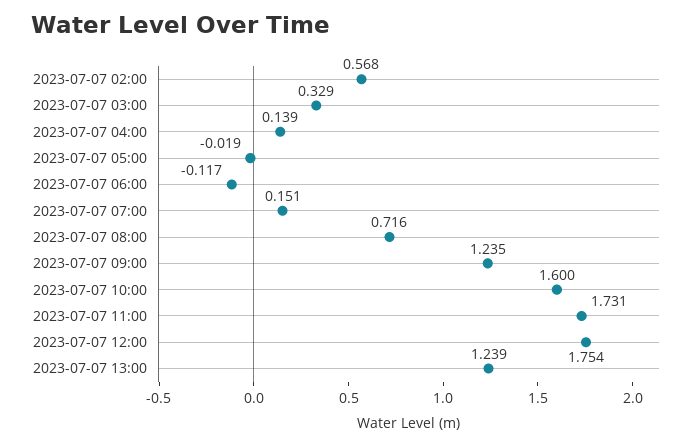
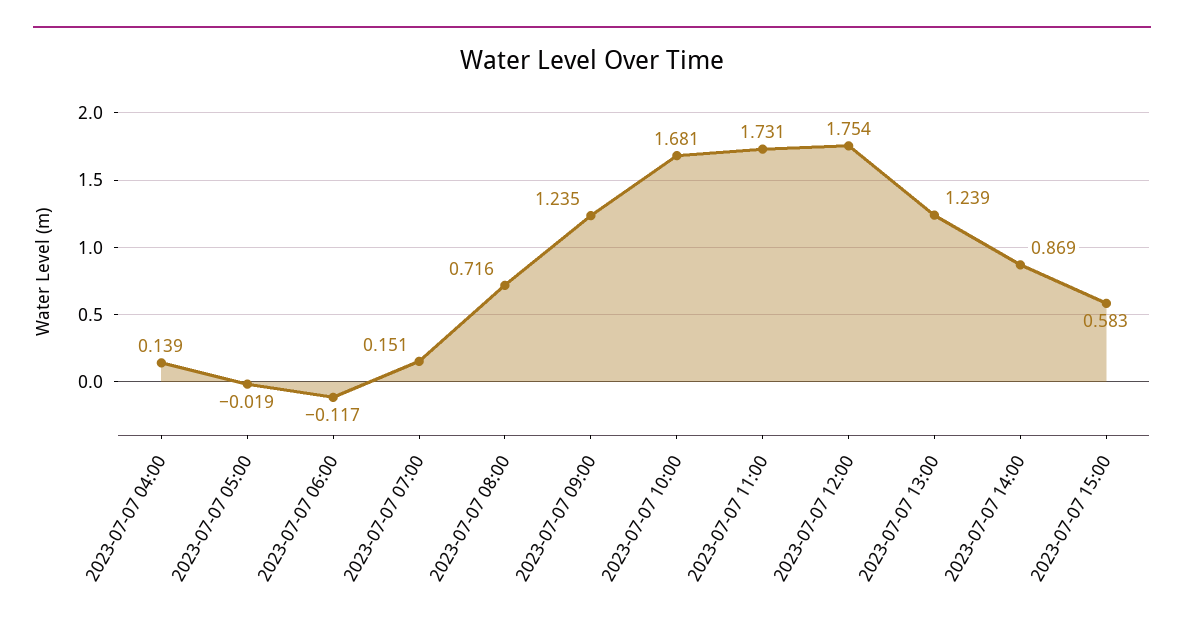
2023-07-07 02:00: 0.568 -> none
2023-07-07 03:00: 0.329 -> none
2023-07-07 10:00: 1.6 -> 1.681
2023-07-07 14:00: none -> 0.869
2023-07-07 15:00: none -> 0.583

